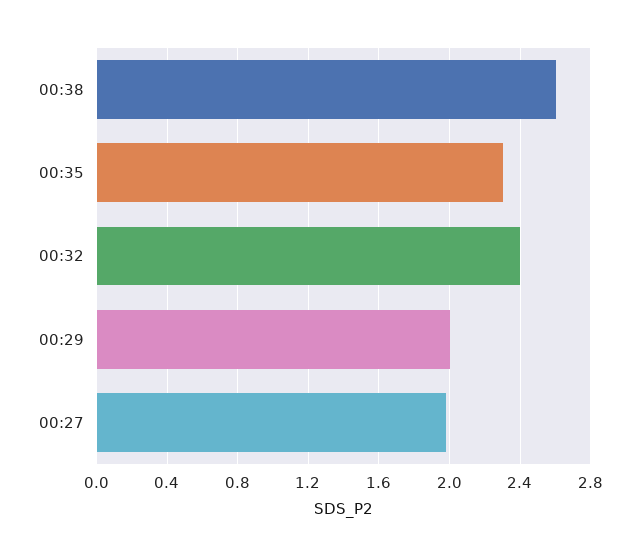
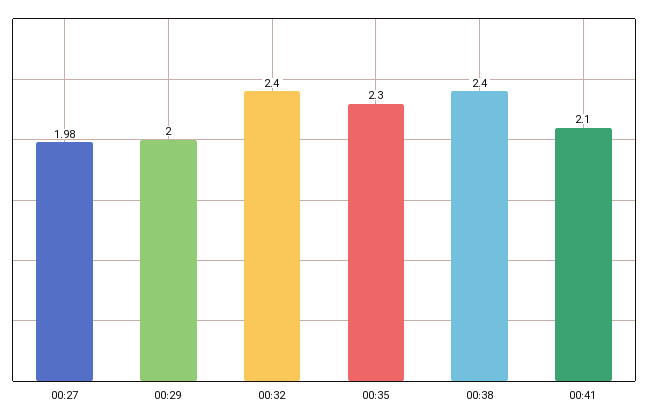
00:38: 2.6 -> 2.4
00:41: none -> 2.1

